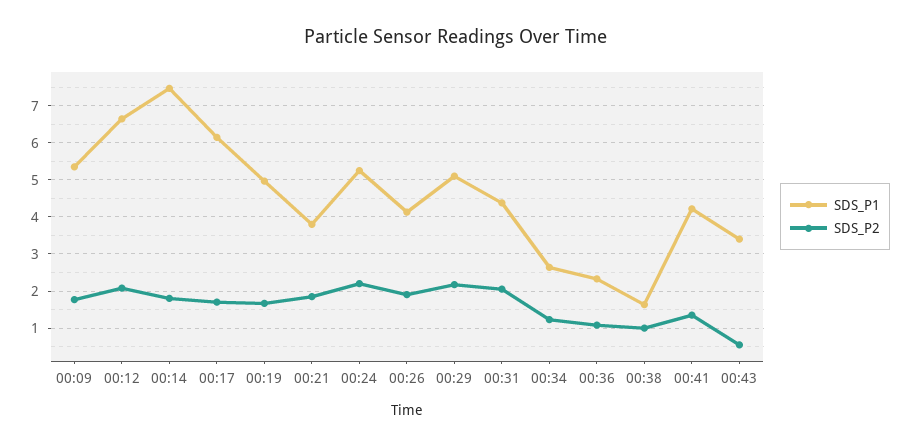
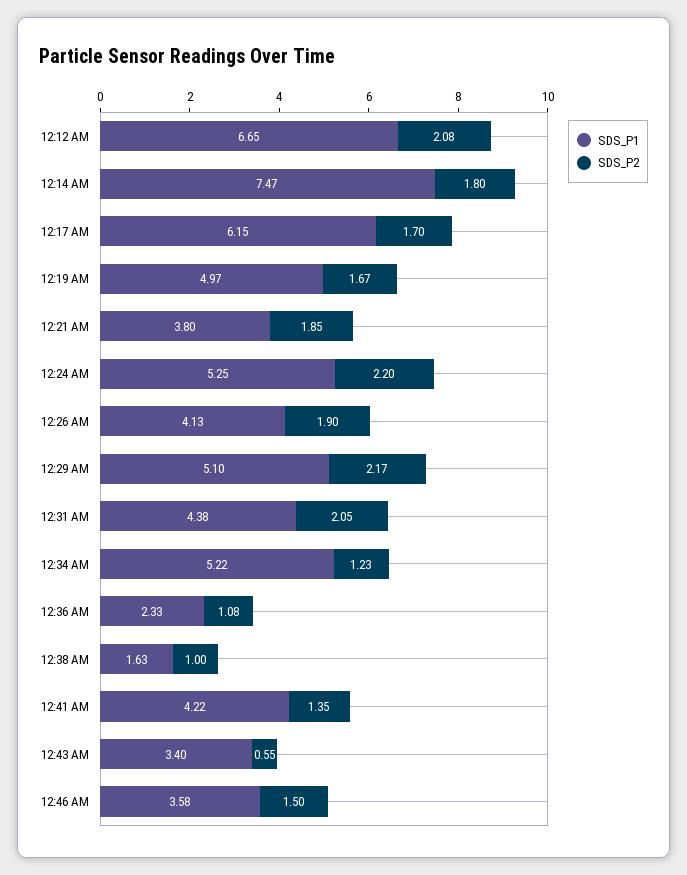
SDS_P1, 00:09: 5.4 -> none
SDS_P2, 00:09: 1.8 -> none
SDS_P1, 00:34: 2.6 -> 5.22
SDS_P1, 12:46 AM: none -> 3.58
SDS_P2, 12:46 AM: none -> 1.5

